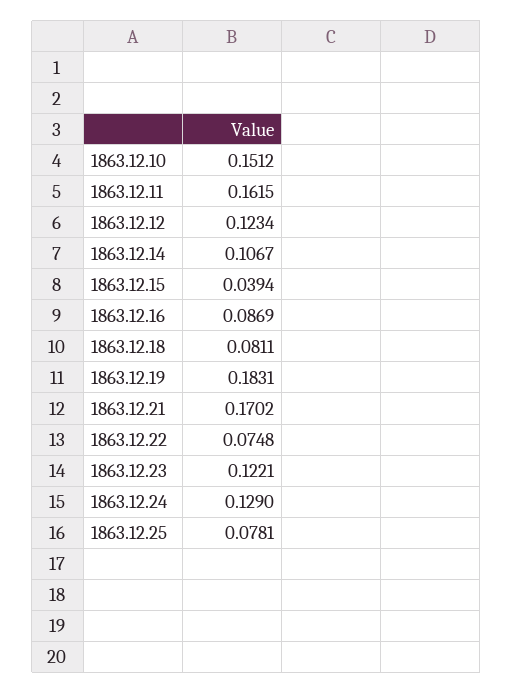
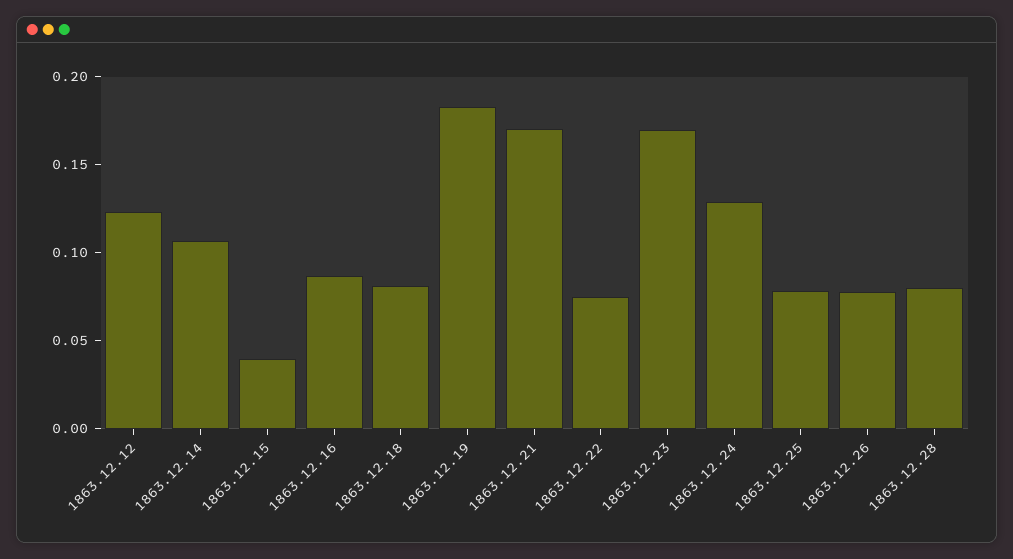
1863.12.10: 0.1512 -> none
1863.12.11: 0.1615 -> none
1863.12.23: 0.1221 -> 0.17
1863.12.26: none -> 0.08
1863.12.28: none -> 0.08

